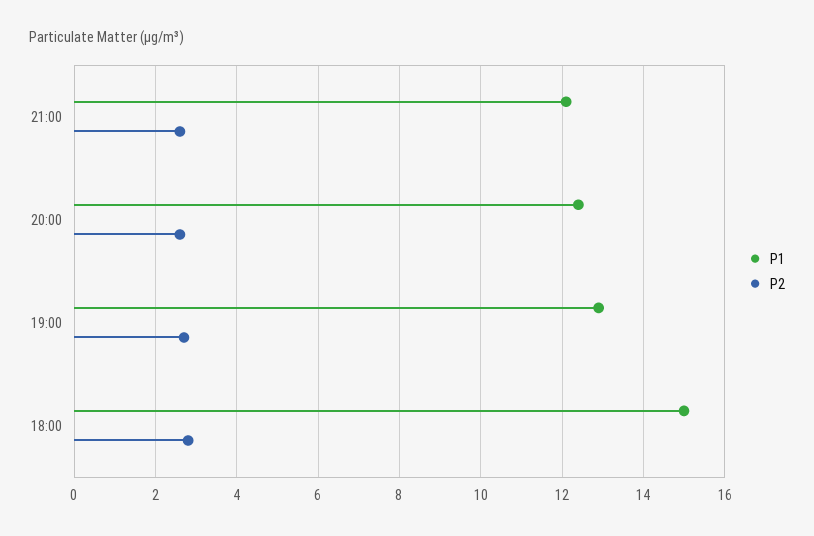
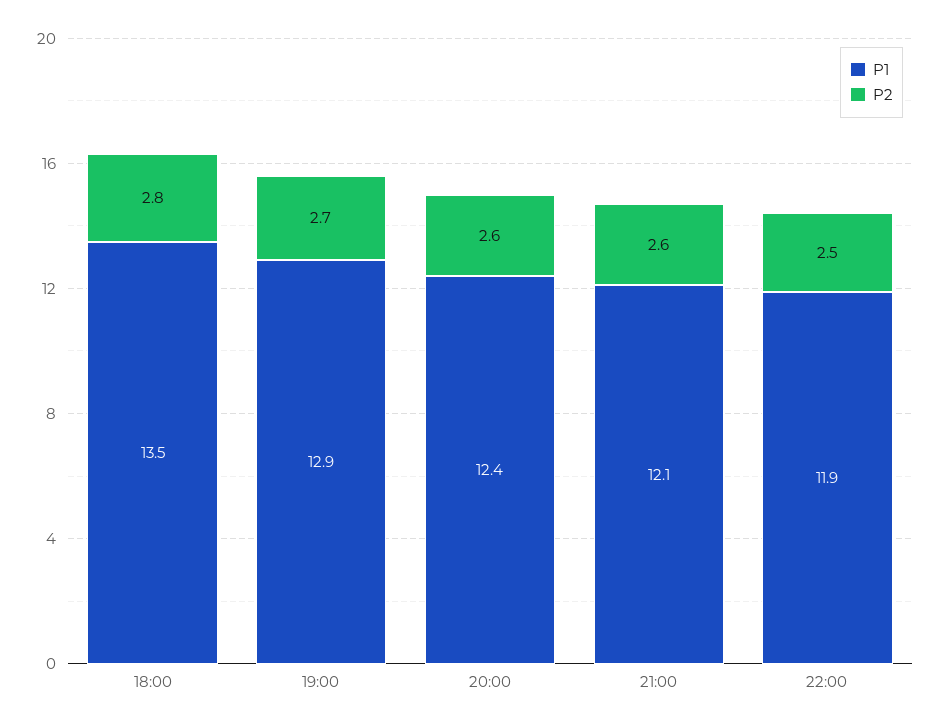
P1, 18:00: 15 -> 13.5
P1, 22:00: none -> 11.9
P2, 22:00: none -> 2.5

